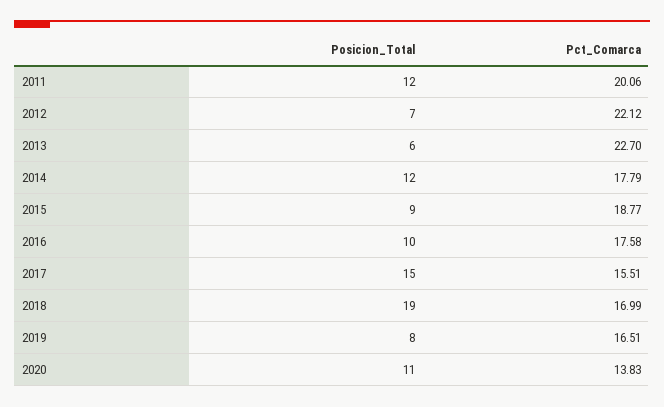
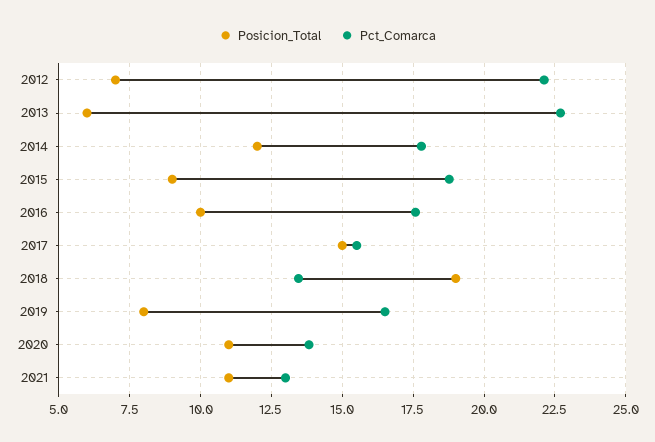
Posicion_Total, 2011: 12 -> none
Pct_Comarca, 2011: 20.06 -> none
Pct_Comarca, 2018: 16.99 -> 13.5
Posicion_Total, 2021: none -> 11
Pct_Comarca, 2021: none -> 13

